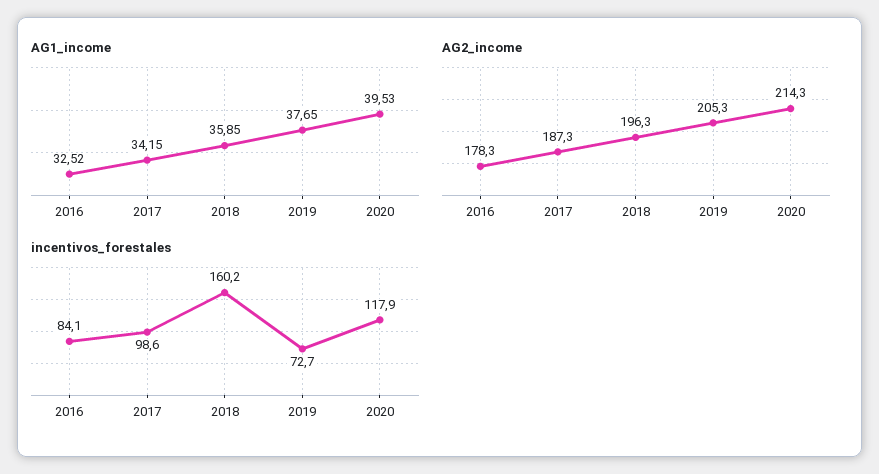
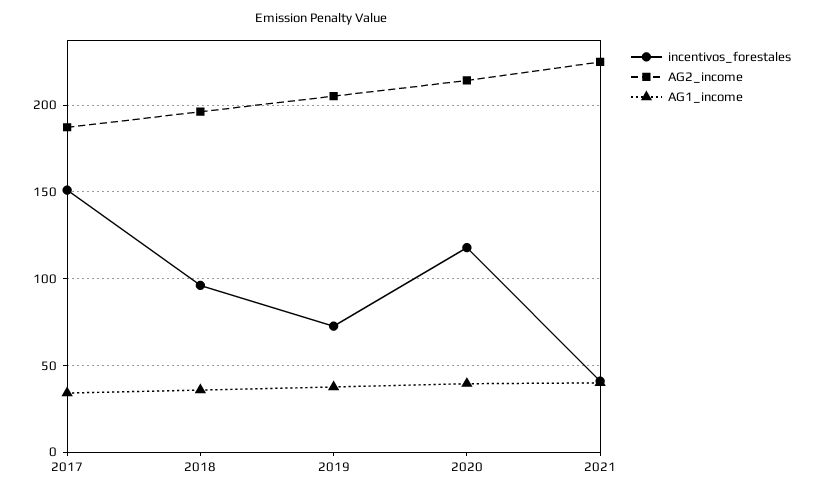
AG1_income, 2016: 32.52 -> none
AG2_income, 2016: 178.3 -> none
incentivos_forestales, 2016: 84.1 -> none
incentivos_forestales, 2017: 98.6 -> 150
incentivos_forestales, 2018: 160.2 -> 95
incentivos_forestales, 2021: none -> 40
AG2_income, 2021: none -> 225
AG1_income, 2021: none -> 40

